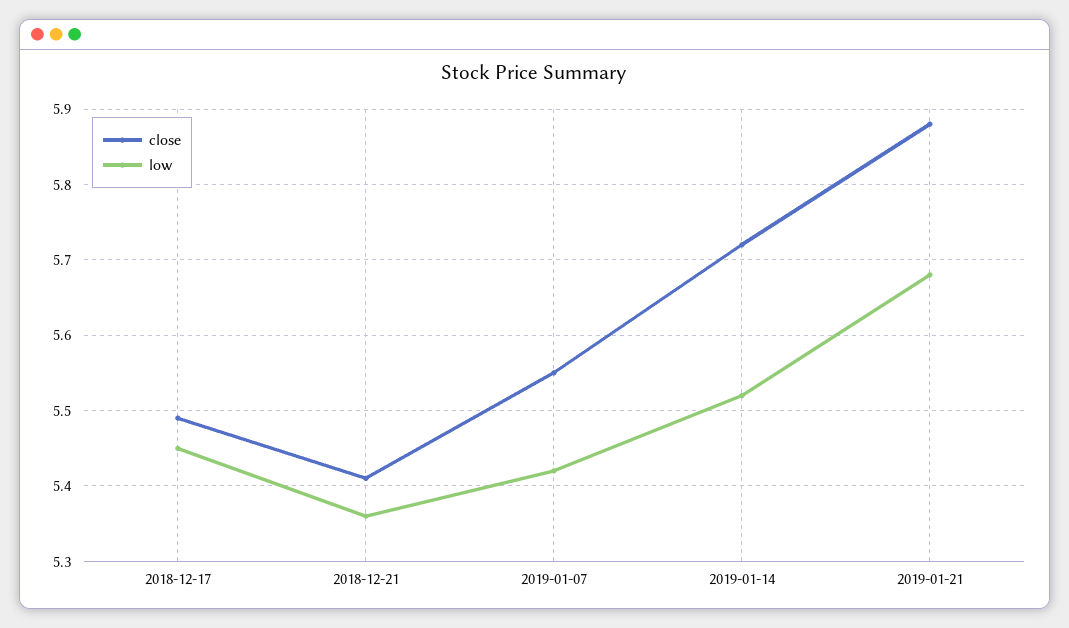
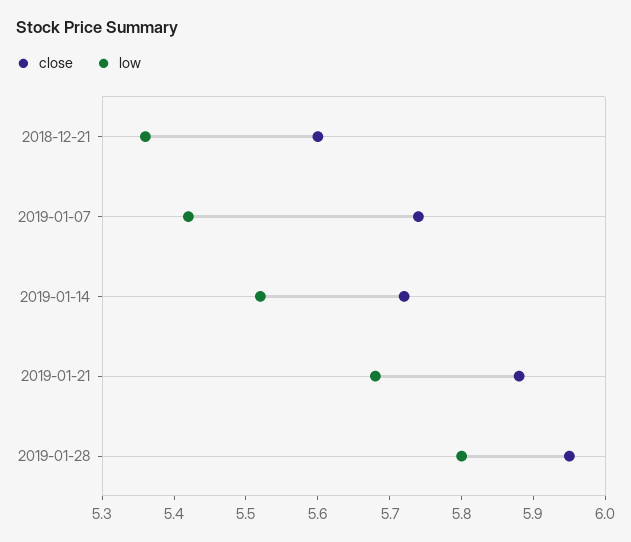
close, 2018-12-17: 5.49 -> none
low, 2018-12-17: 5.45 -> none
close, 2018-12-21: 5.41 -> 5.6
close, 2019-01-07: 5.55 -> 5.75
close, 2019-01-28: none -> 5.95
low, 2019-01-28: none -> 5.8

